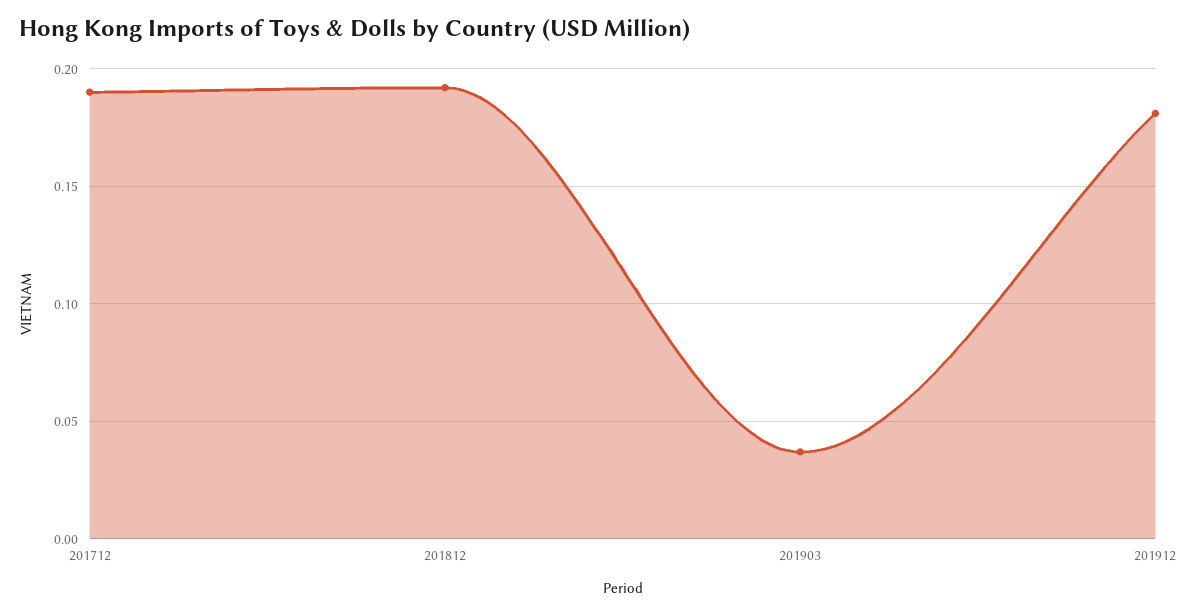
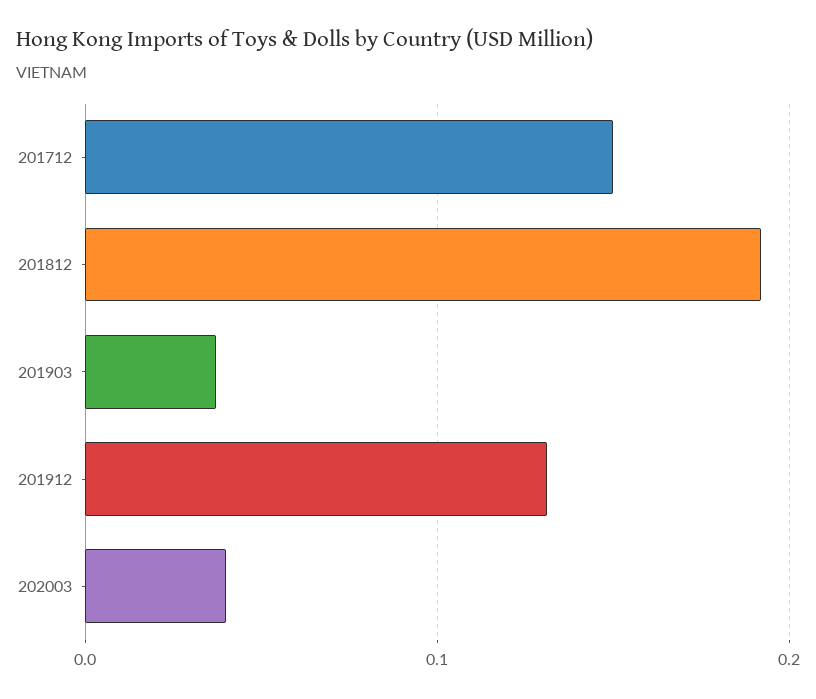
201712: 0.19 -> 0.15
201912: 0.18 -> 0.13
202003: none -> 0.04

